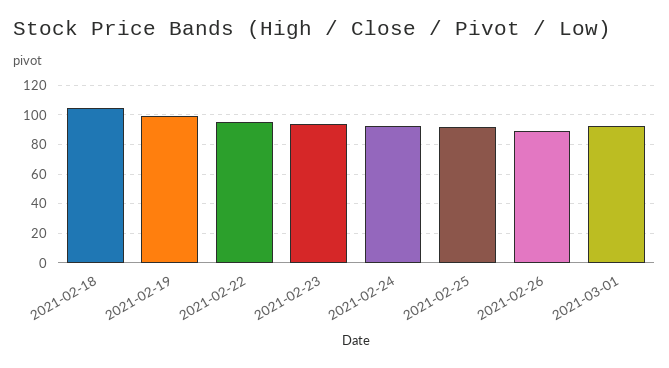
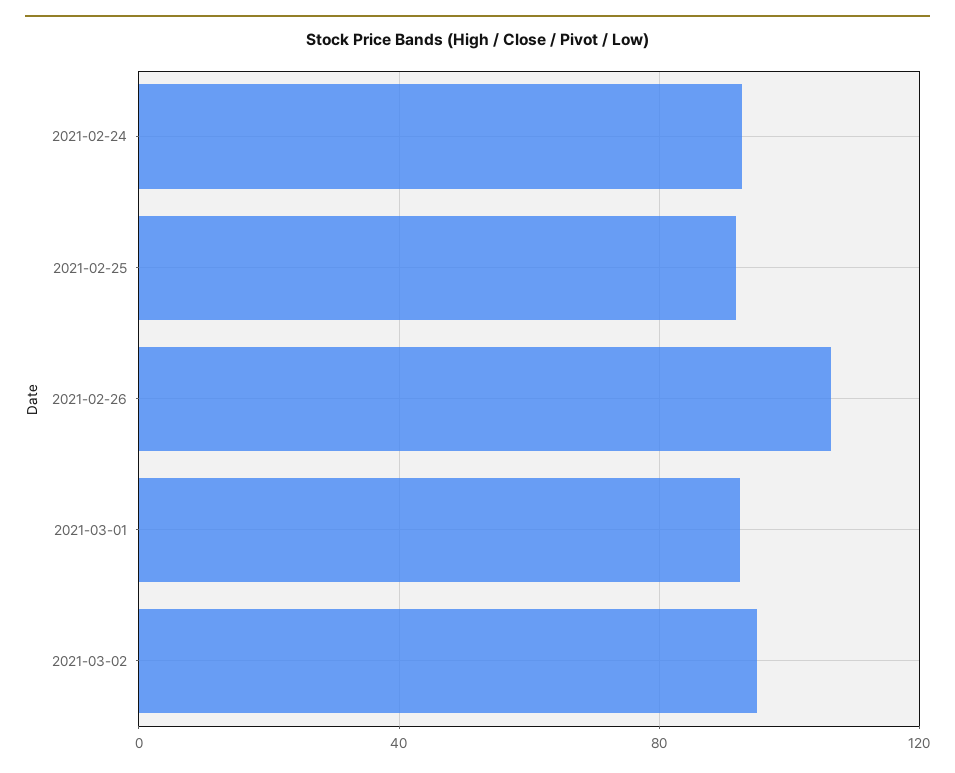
2021-02-18: 105 -> none
2021-02-19: 100 -> none
2021-02-22: 95 -> none
2021-02-23: 95 -> none
2021-02-26: 90 -> 105
2021-03-02: none -> 95

